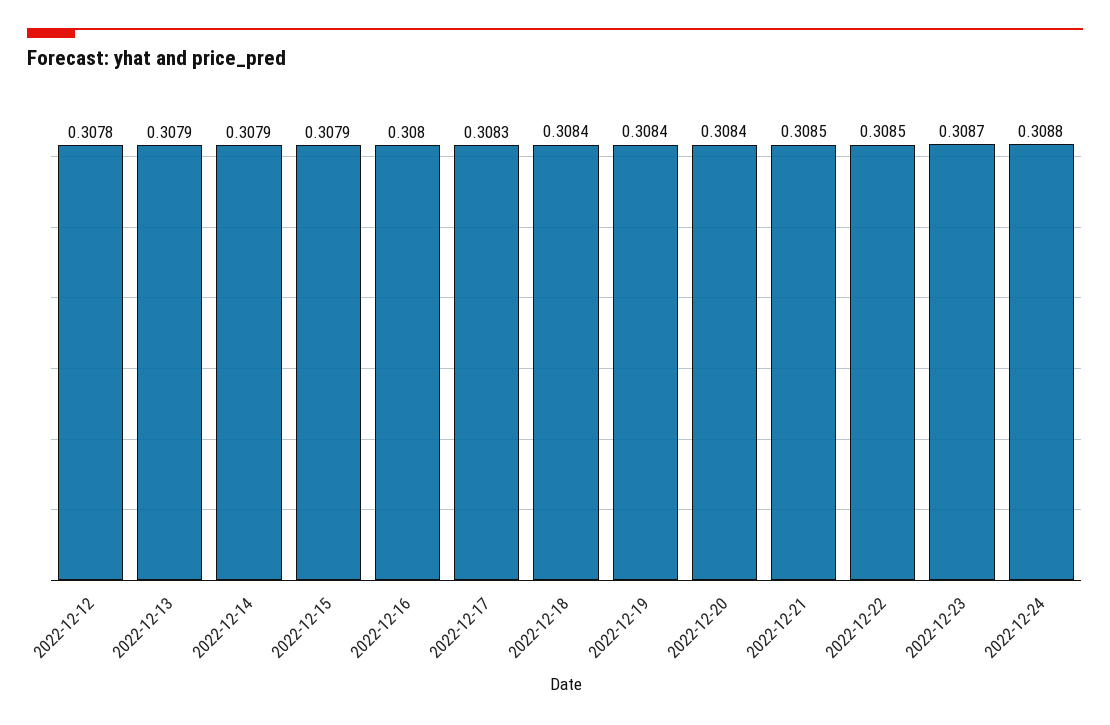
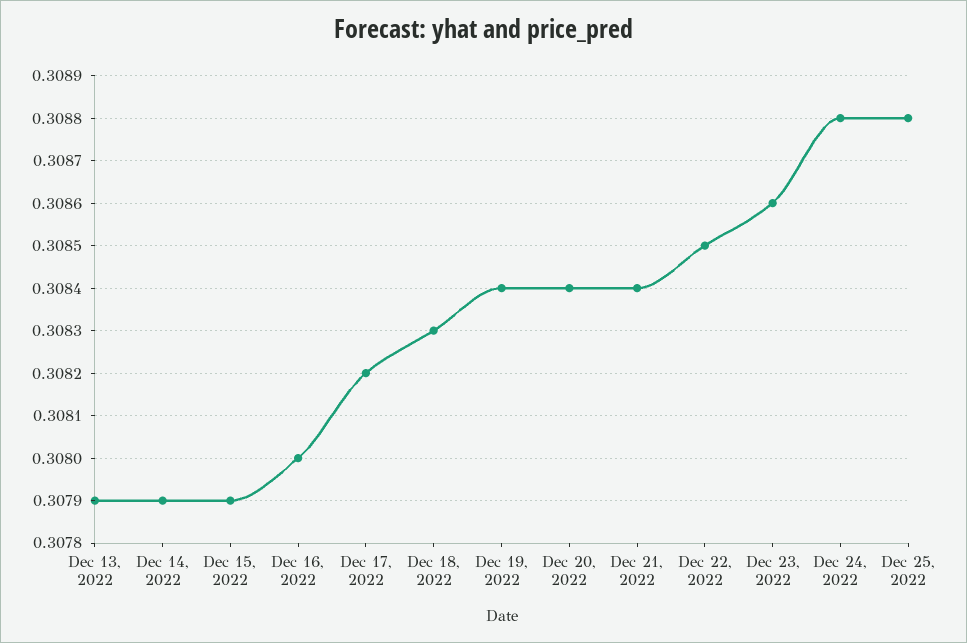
2022-12-12: 0.3078 -> none
2022-12-17: 0.3083 -> 0.3082
2022-12-18: 0.3084 -> 0.3083
2022-12-21: 0.3085 -> 0.3084
2022-12-23: 0.3087 -> 0.3086
Dec 25, 2022: none -> 0.3088

